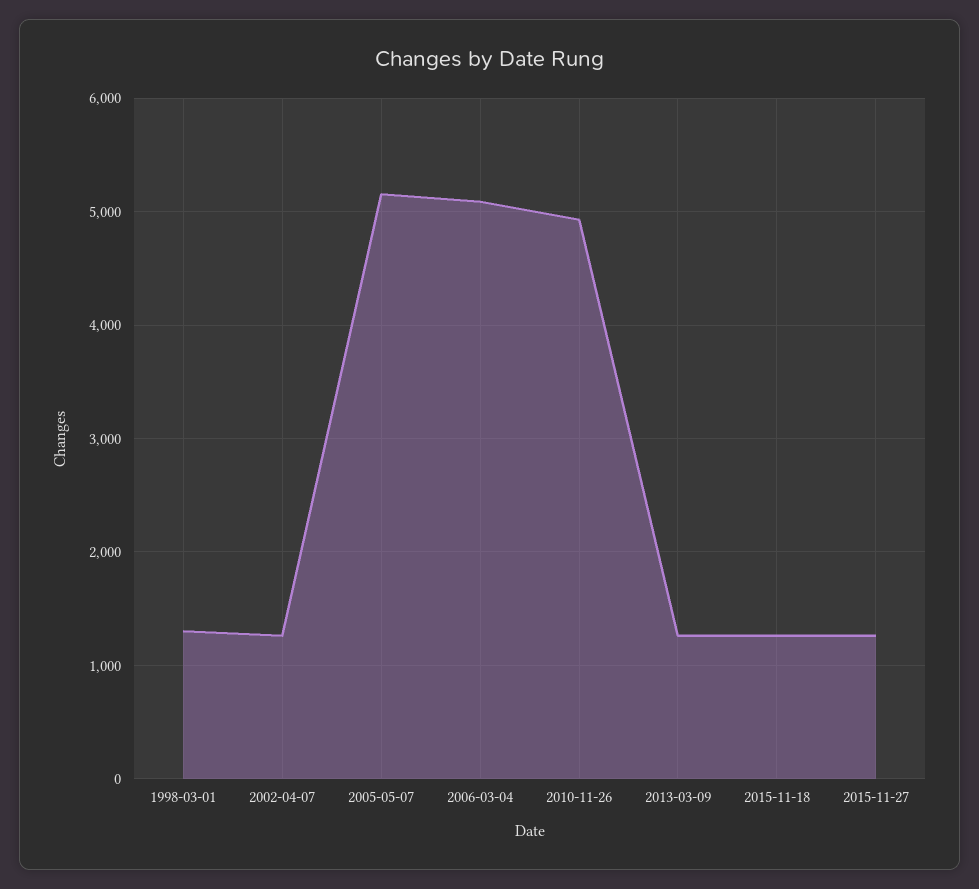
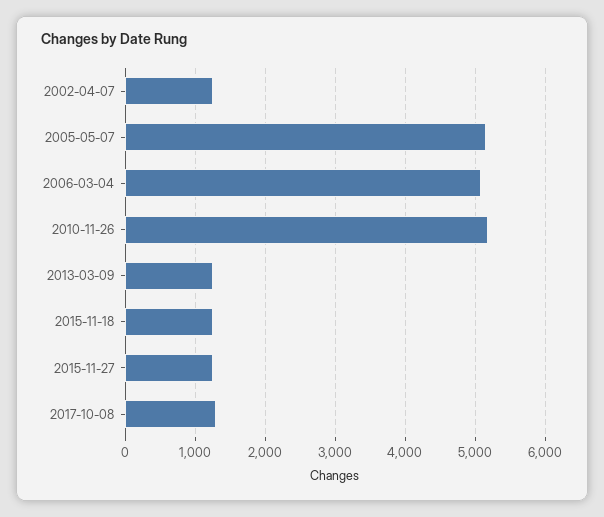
1998-03-01: 1300 -> none
2010-11-26: 4900 -> 5200
2017-10-08: none -> 1300

